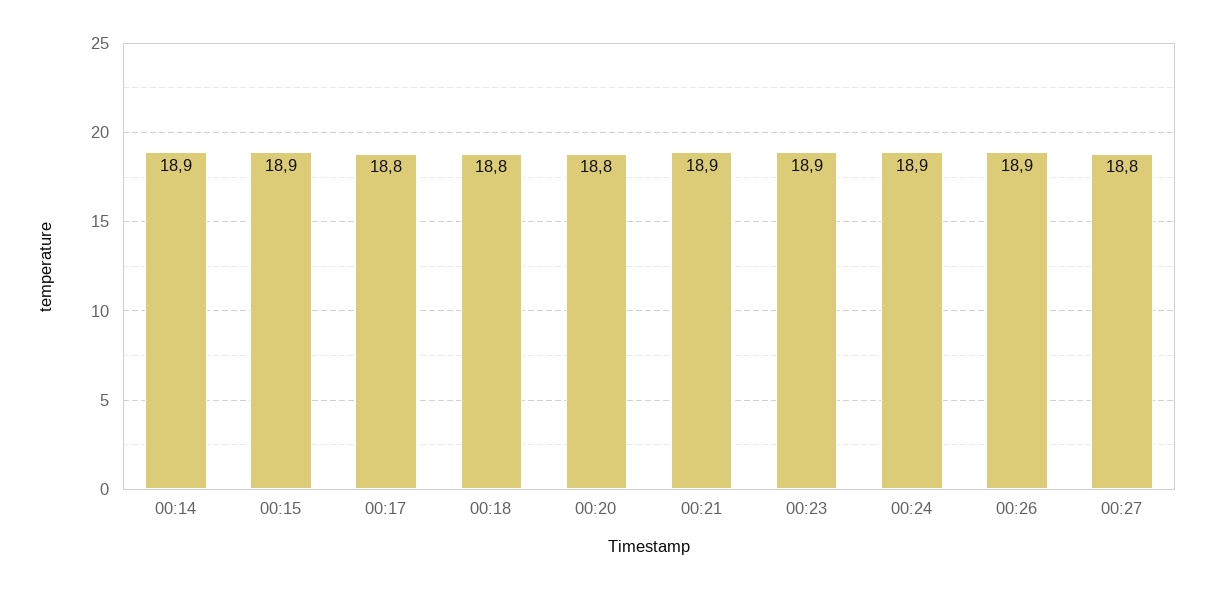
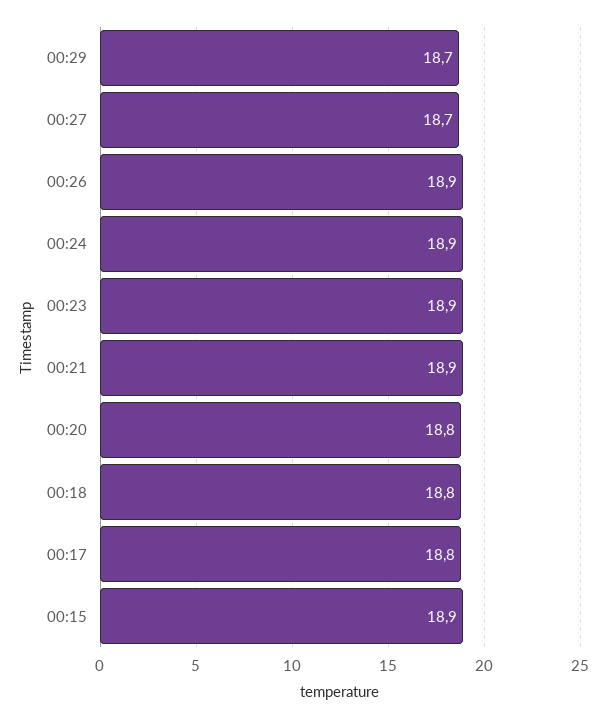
00:14: 18.9 -> none
00:27: 18.8 -> 18.7
00:29: none -> 18.7

